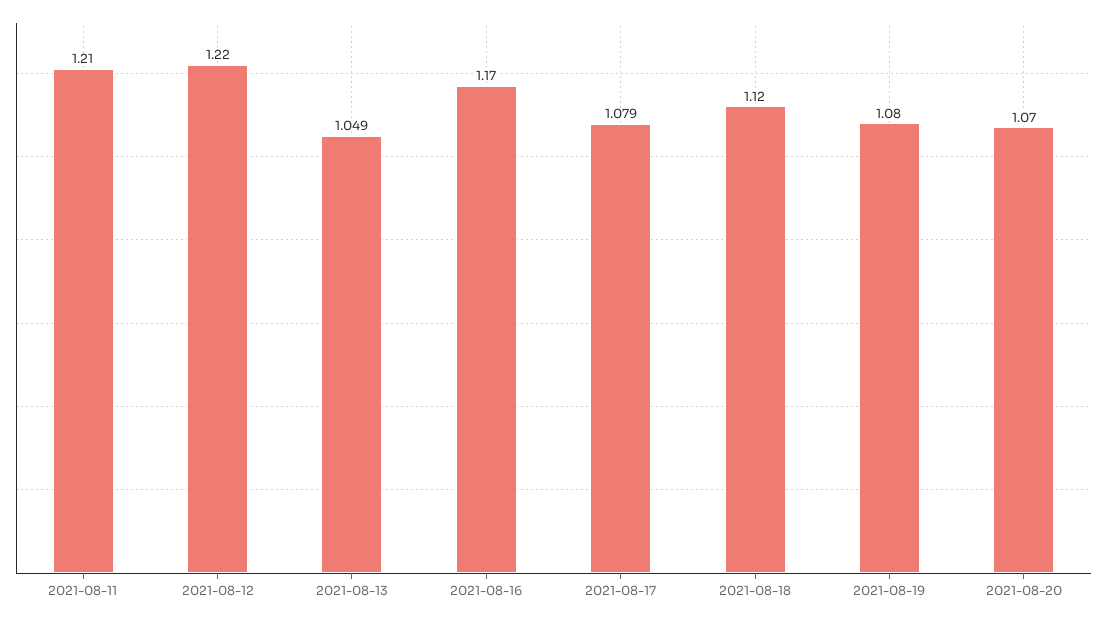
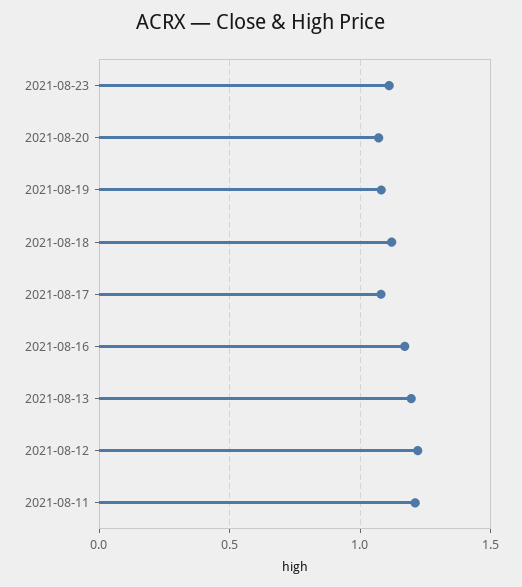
2021-08-13: 1.049 -> 1.2
2021-08-23: none -> 1.1

